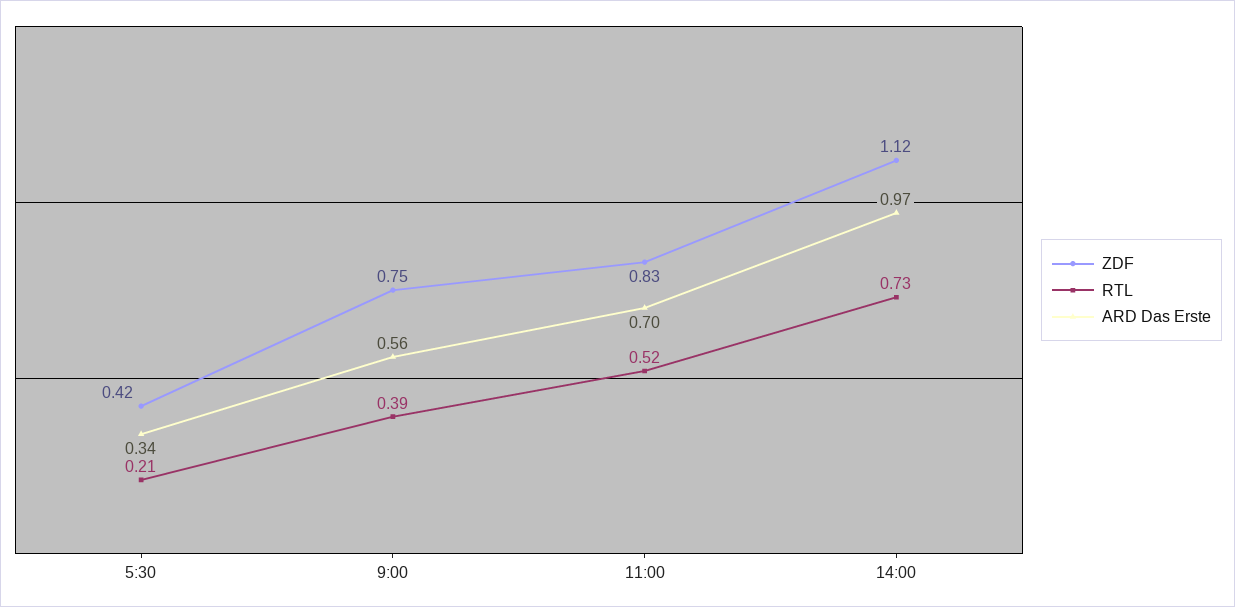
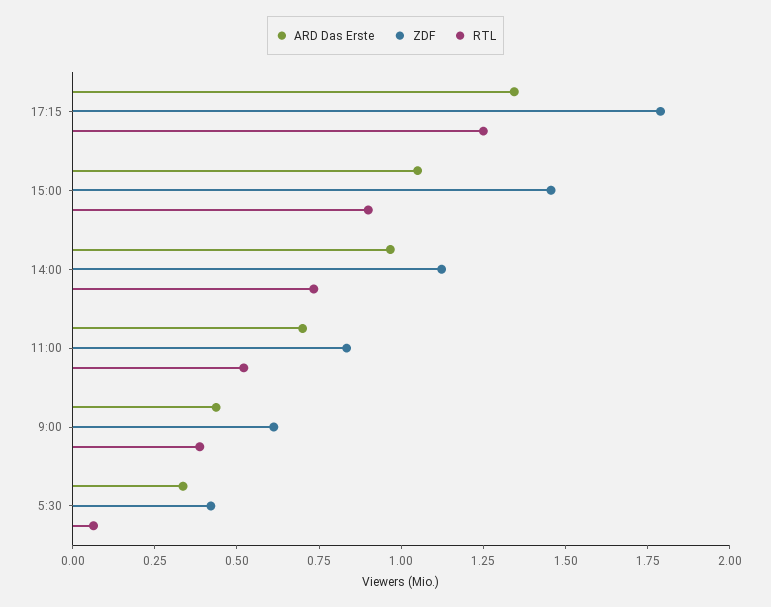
RTL, 5:30: 0.21 -> 0.05
ZDF, 9:00: 0.75 -> 0.6
ARD Das Erste, 9:00: 0.56 -> 0.45
ARD Das Erste, 17:15: none -> 1.35
ZDF, 17:15: none -> 1.8
RTL, 17:15: none -> 1.25
ARD Das Erste, 15:00: none -> 1.05
ZDF, 15:00: none -> 1.45
RTL, 15:00: none -> 0.9

